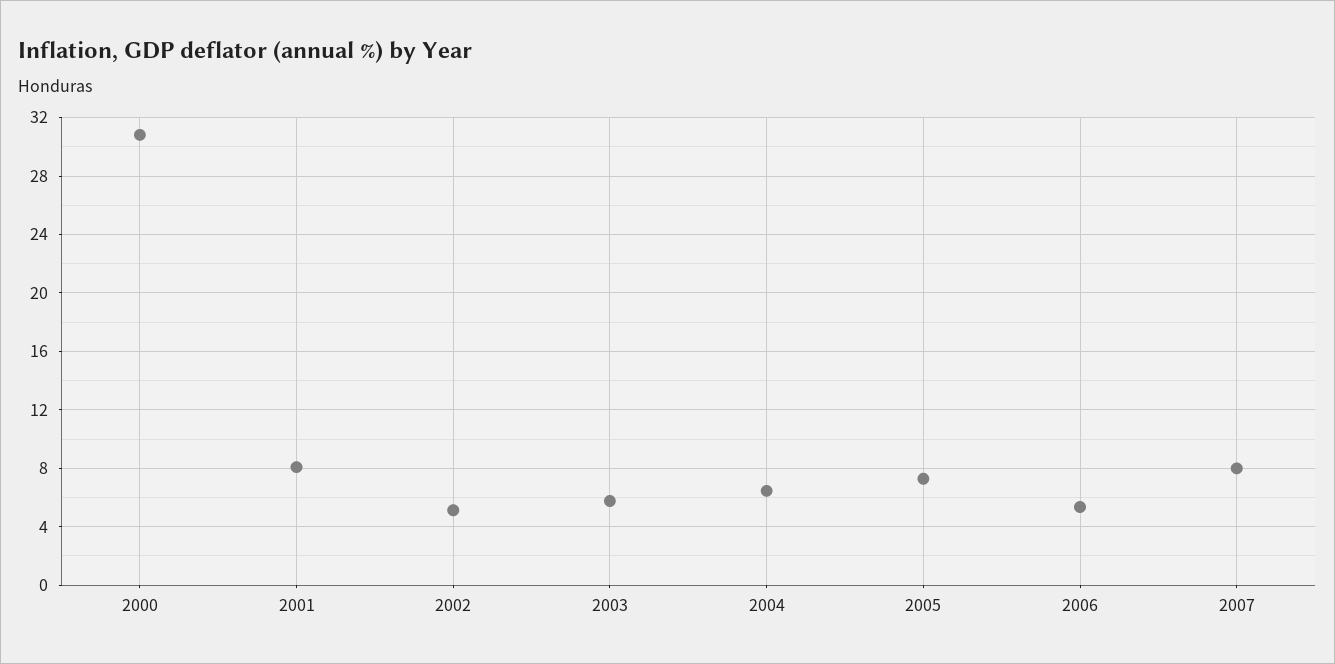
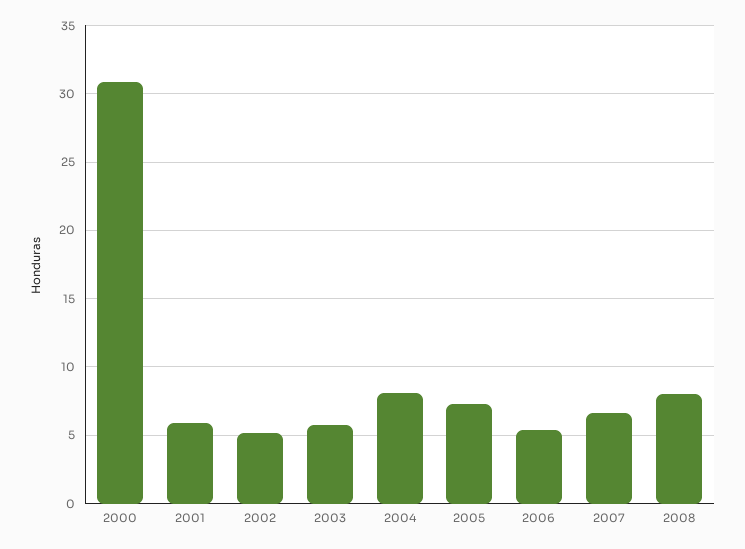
2001: 8 -> 6
2004: 6.5 -> 8
2007: 8 -> 6.5
2008: none -> 8

